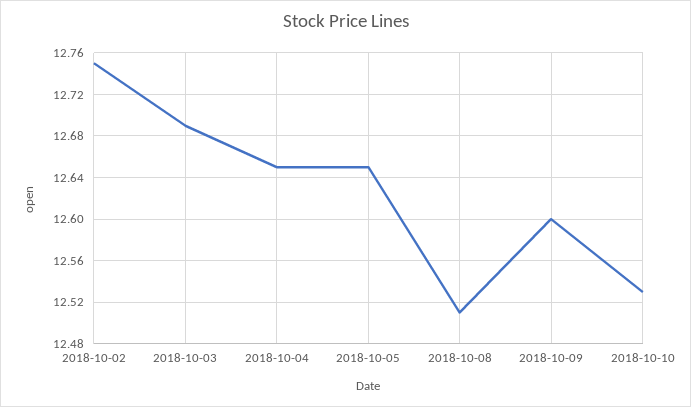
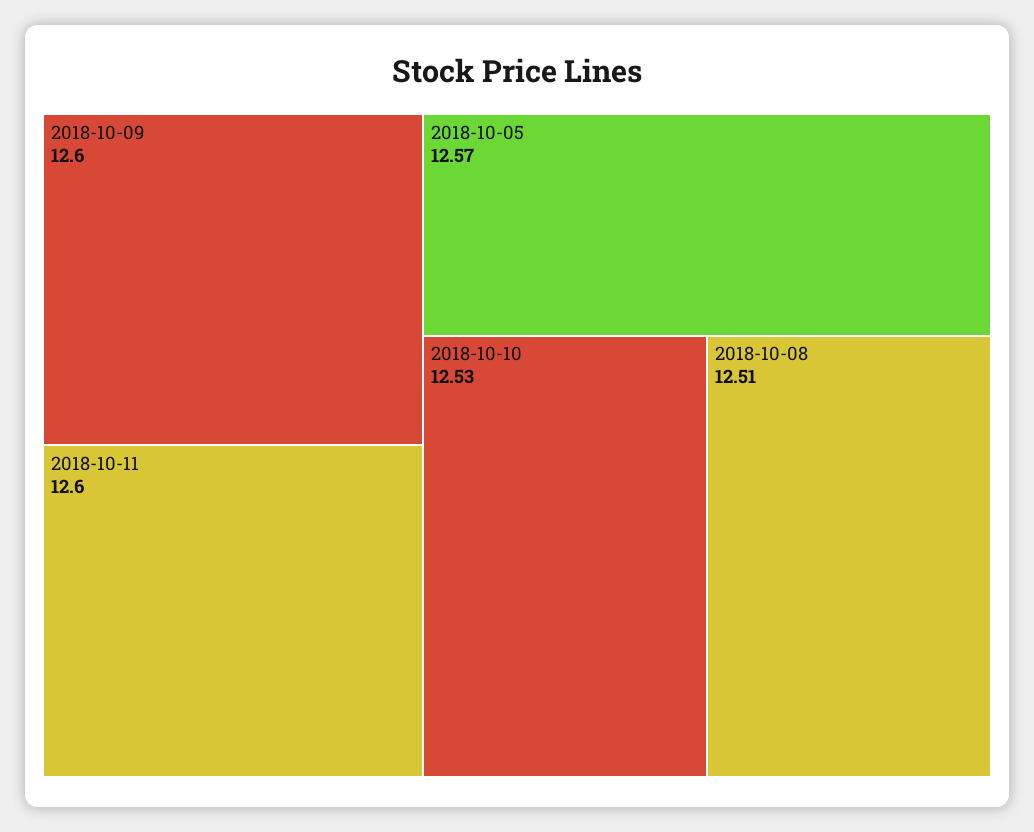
2018-10-02: 12.75 -> none
2018-10-03: 12.69 -> none
2018-10-04: 12.65 -> none
2018-10-05: 12.65 -> 12.57
2018-10-11: none -> 12.6

